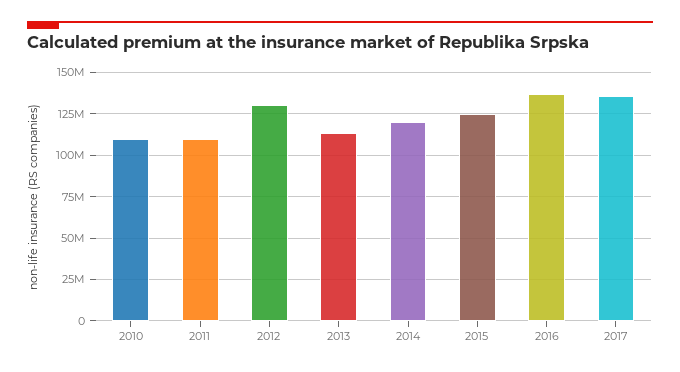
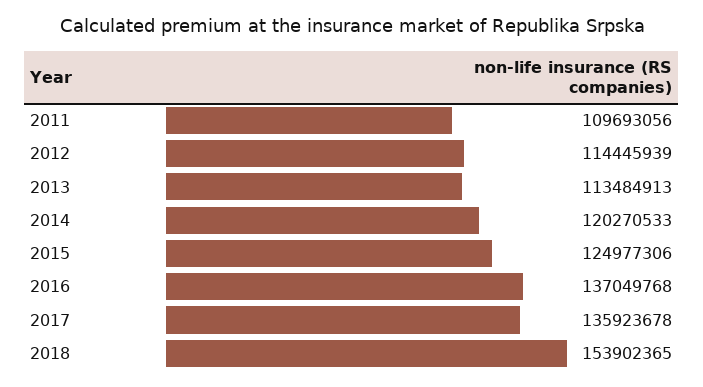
2010: 110000000 -> none
2012: 130000000 -> 114445939
2018: none -> 153902365

